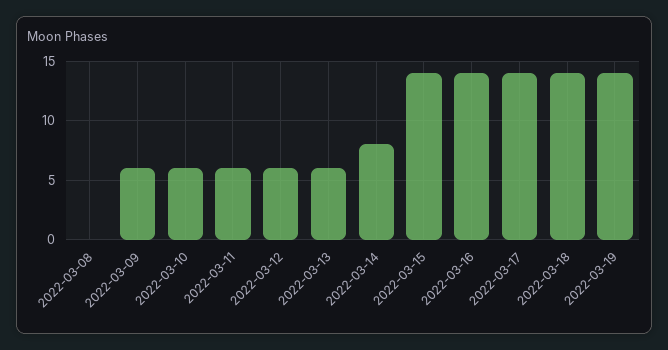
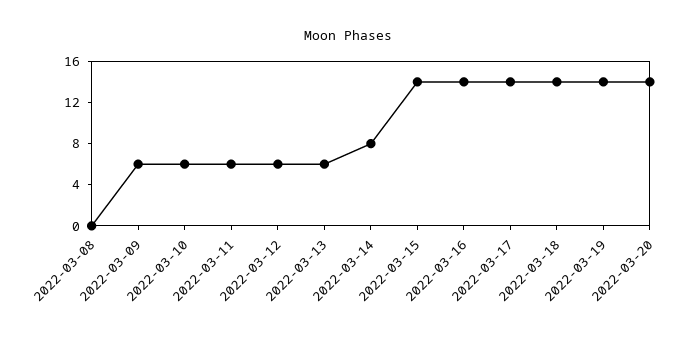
2022-03-20: none -> 14

